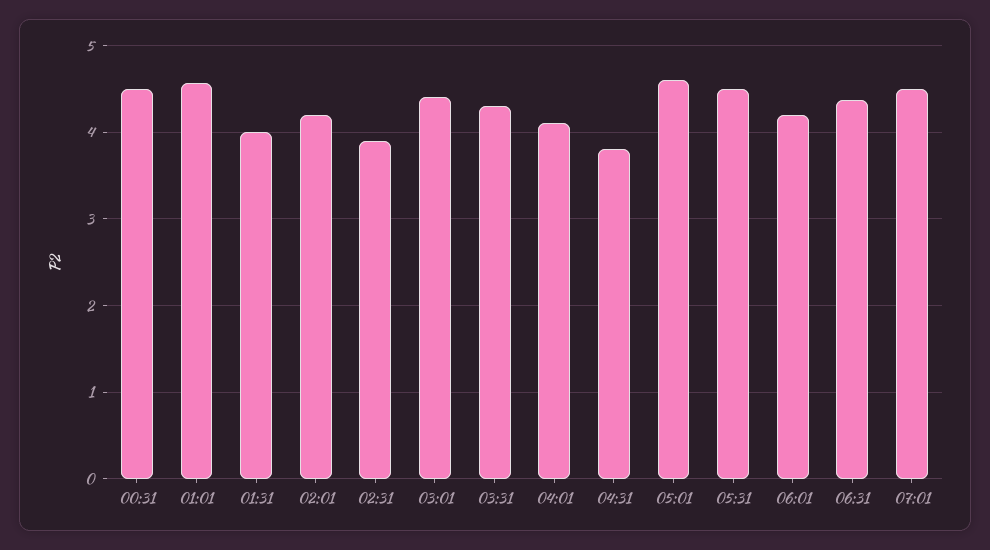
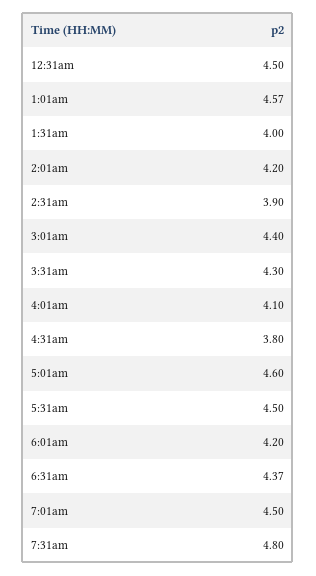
7:31am: none -> 4.8

